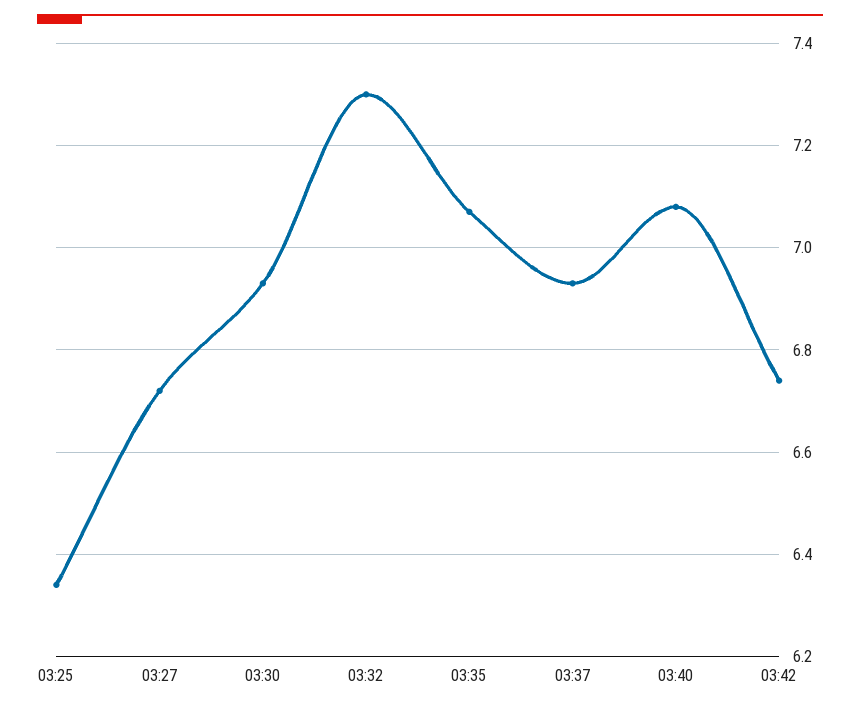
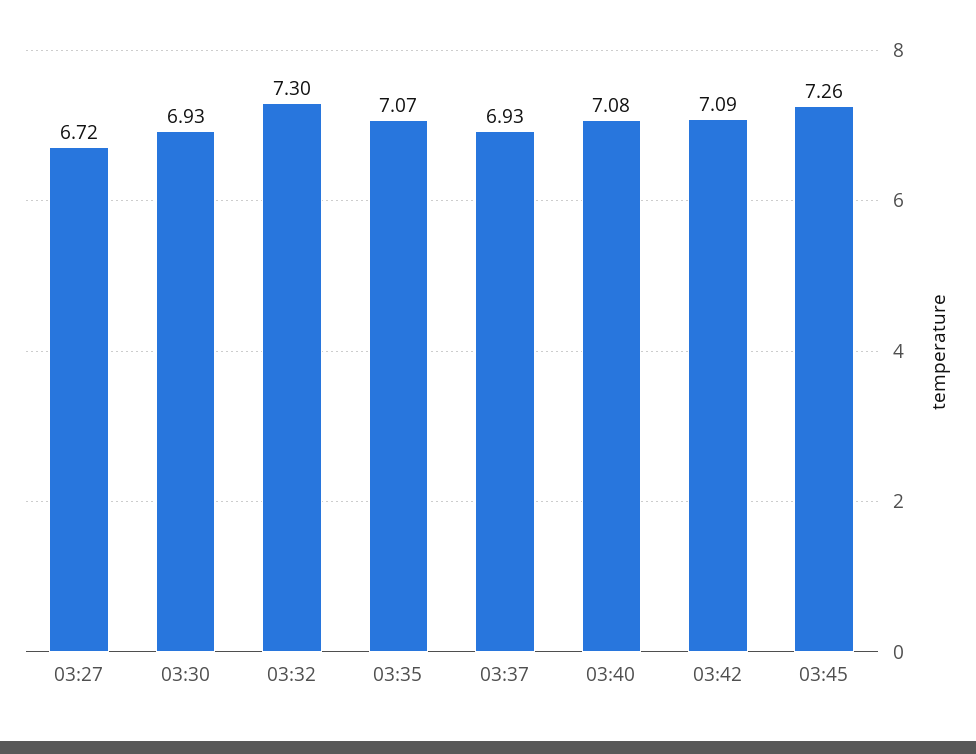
03:25: 6.35 -> none
03:42: 6.75 -> 7.09
03:45: none -> 7.26

